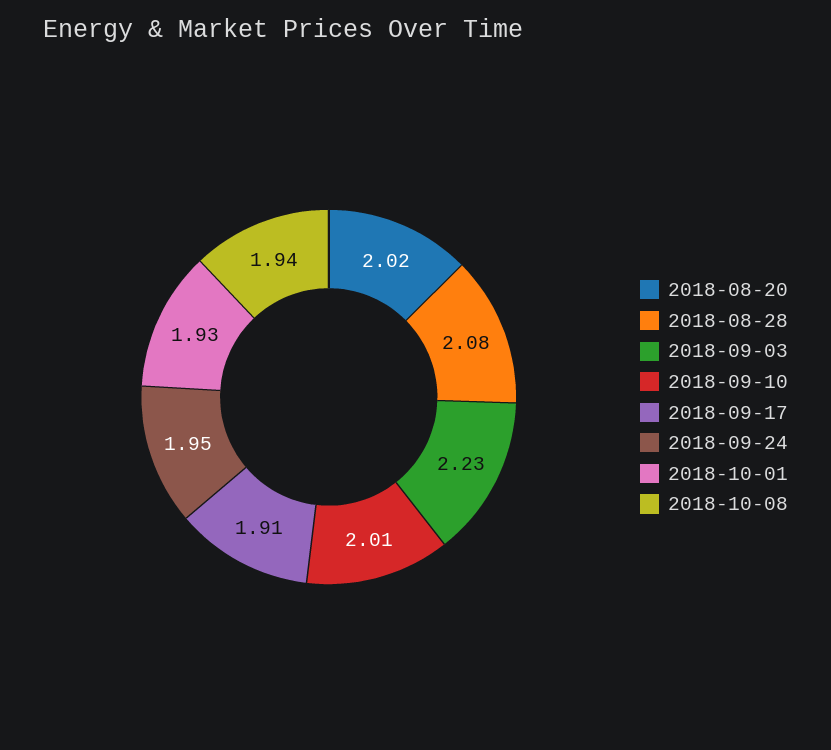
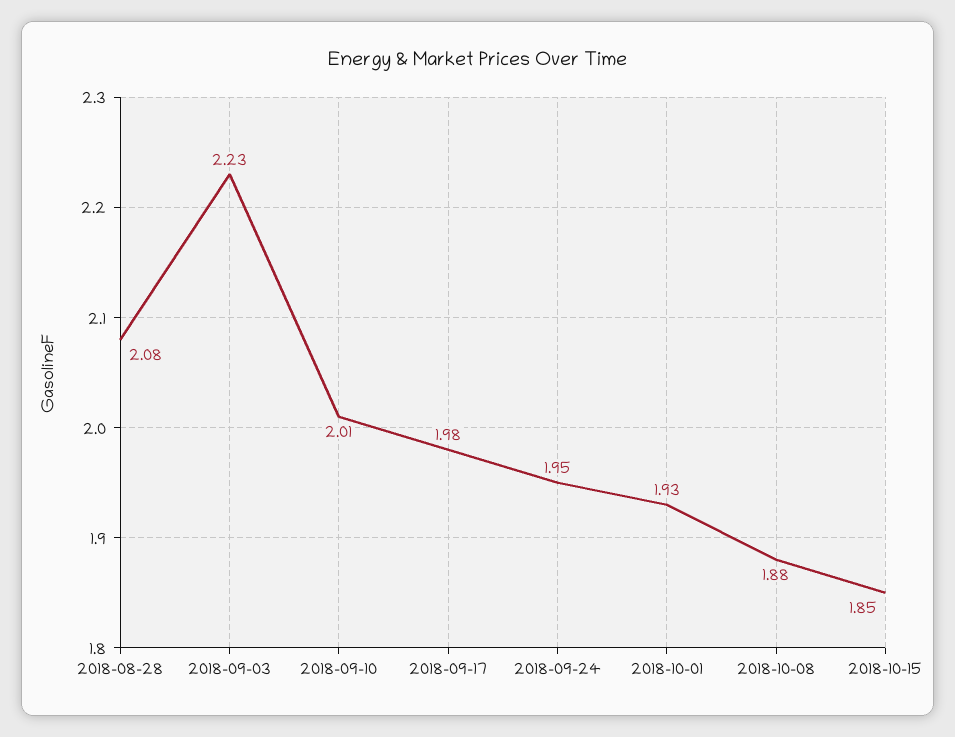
2018-08-20: 2.02 -> none
2018-09-17: 1.91 -> 1.98
2018-10-08: 1.94 -> 1.88
2018-10-15: none -> 1.85

